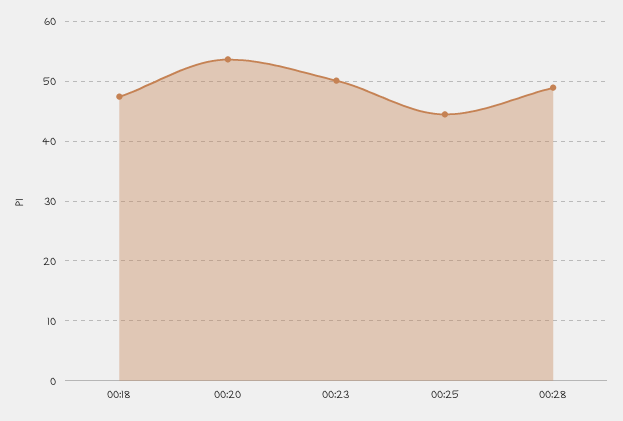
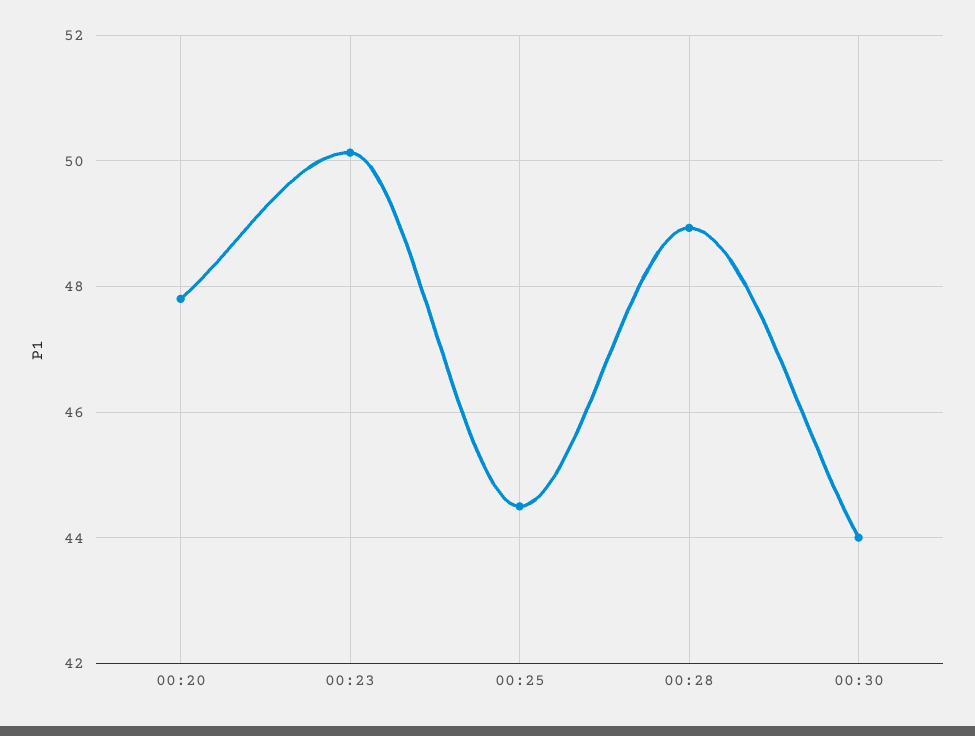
00:18: 48 -> none
00:20: 54 -> 47.8
00:30: none -> 44

